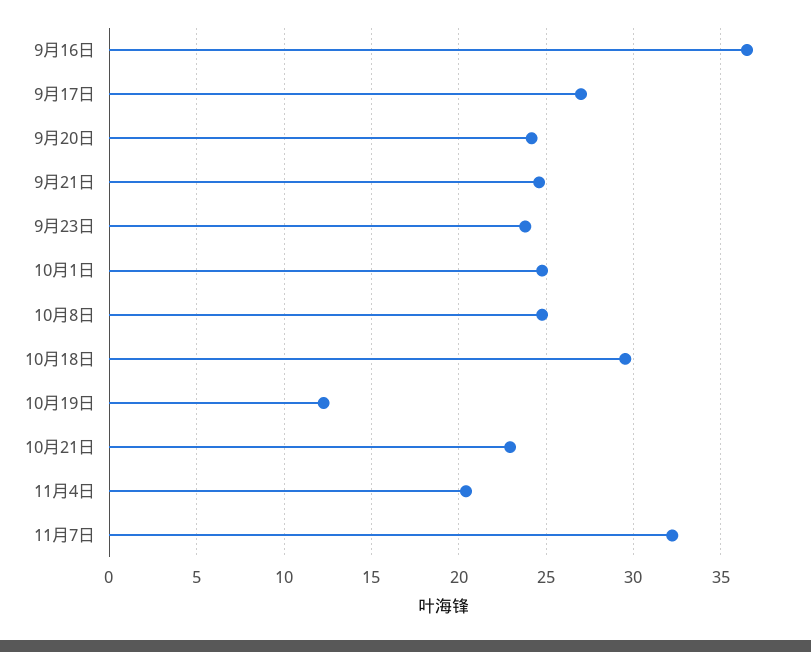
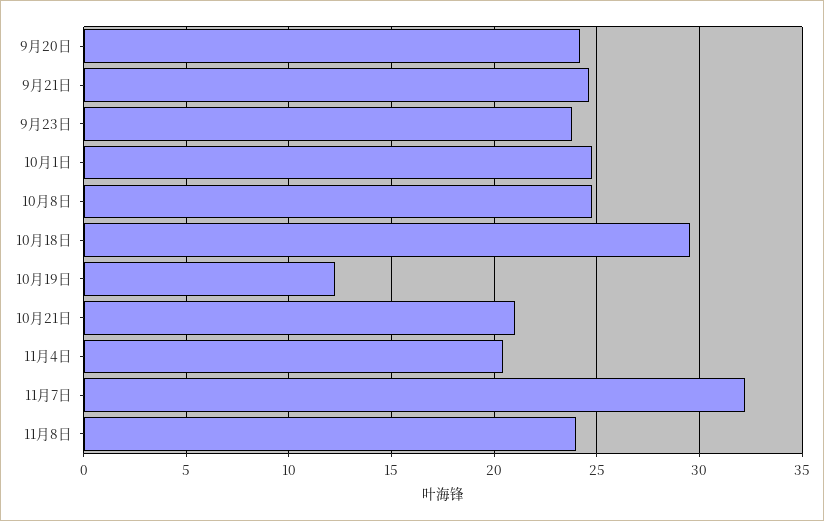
9月16日: 36.5 -> none
9月17日: 27 -> none
10月21日: 23 -> 21
11月8日: none -> 24

